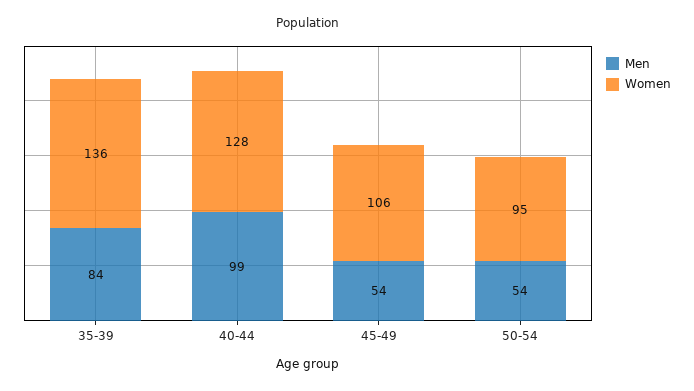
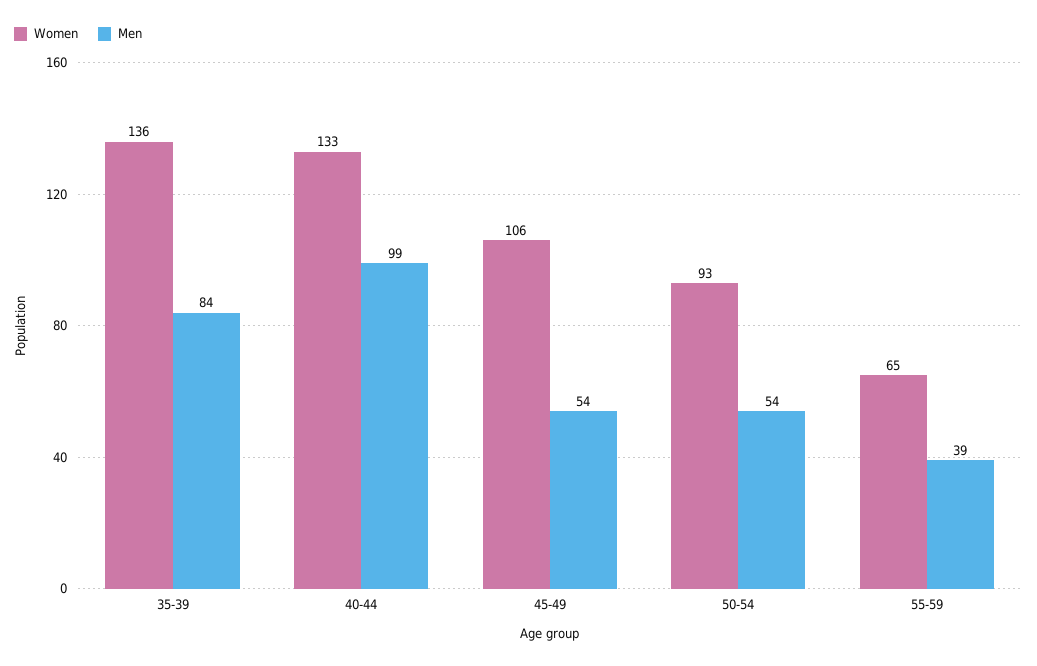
Women, 40-44: 128 -> 133
Women, 50-54: 95 -> 93
Women, 55-59: none -> 65
Men, 55-59: none -> 39

